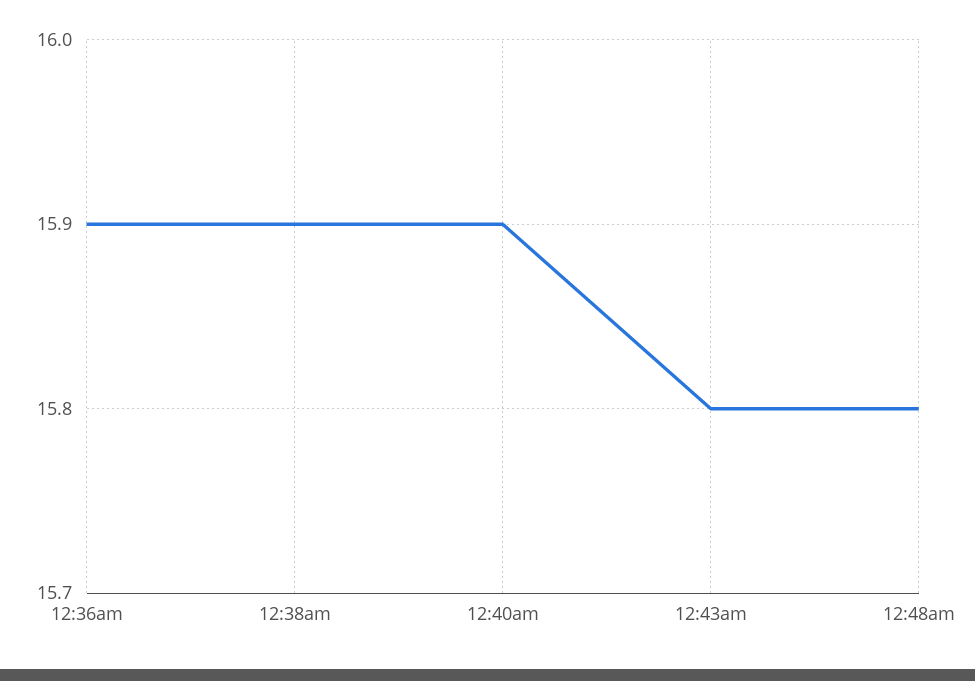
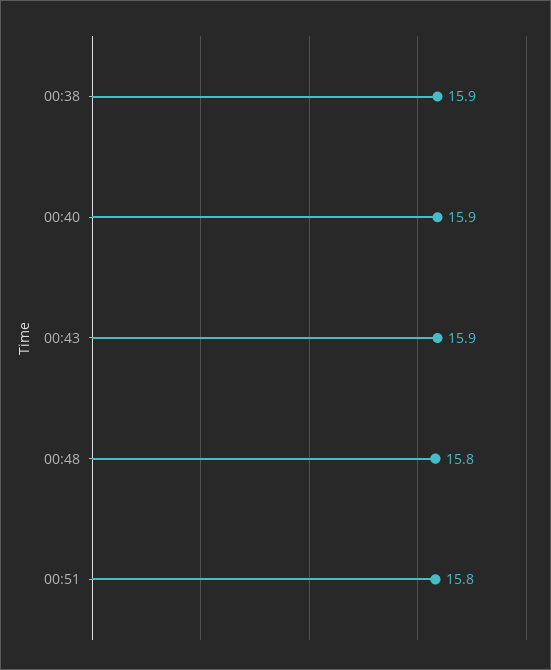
12:36am: 15.9 -> none
12:43am: 15.8 -> 15.9
00:51: none -> 15.8

